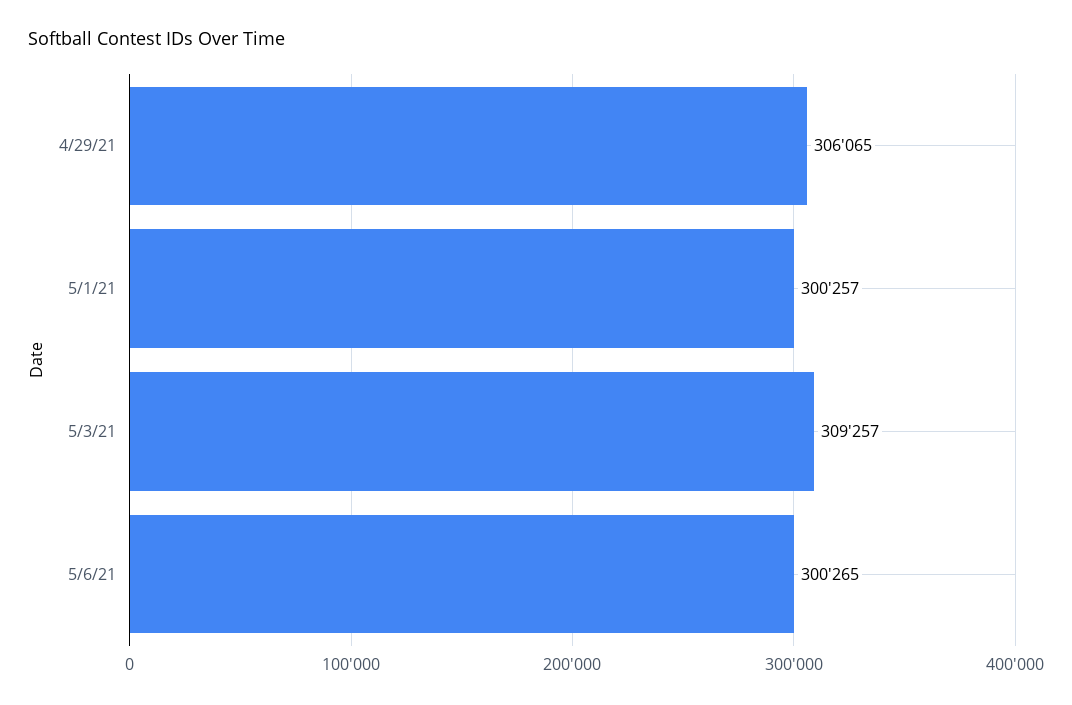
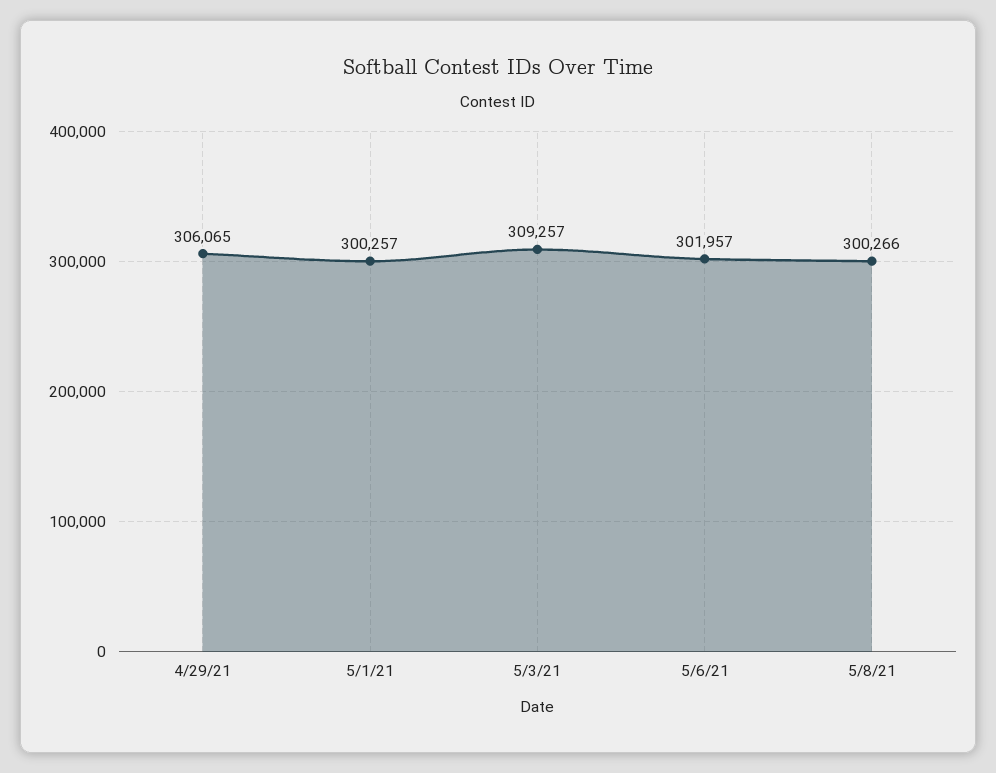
5/6/21: 300265 -> 301957
5/8/21: none -> 300266

